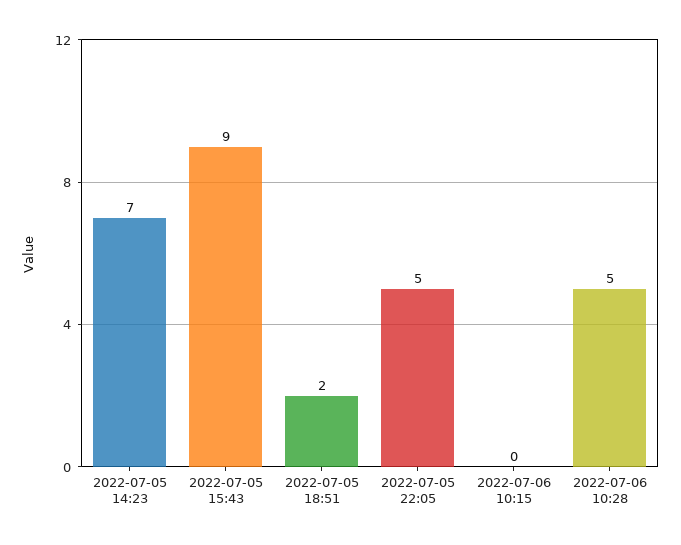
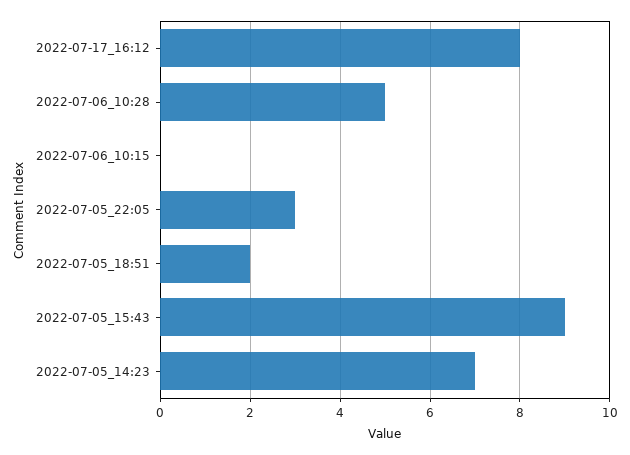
2022-07-05 22:05: 5 -> 3
2022-07-17_16:12: none -> 8

